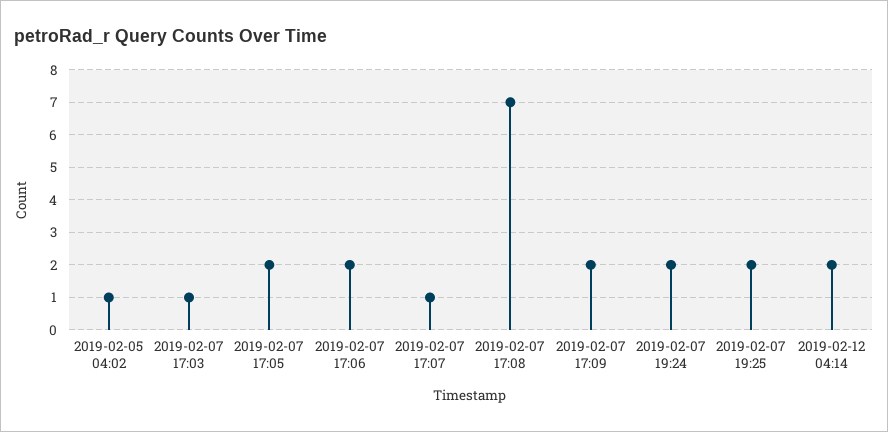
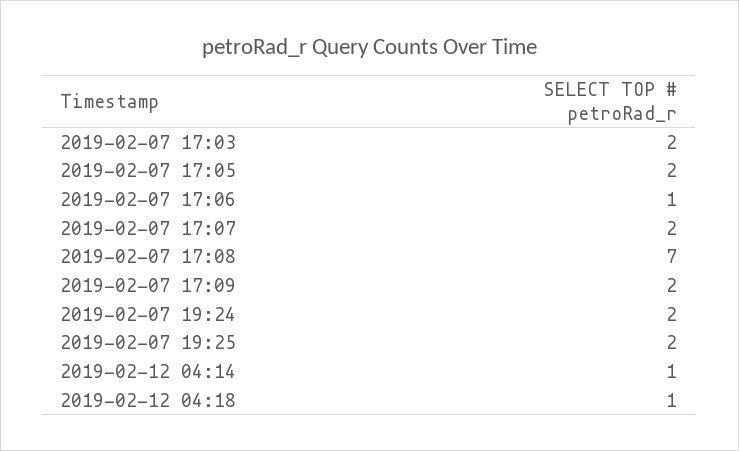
2019-02-05 04:02: 1 -> none
2019-02-07 17:03: 1 -> 2
2019-02-07 17:06: 2 -> 1
2019-02-07 17:07: 1 -> 2
2019-02-12 04:14: 2 -> 1
2019-02-12 04:18: none -> 1

